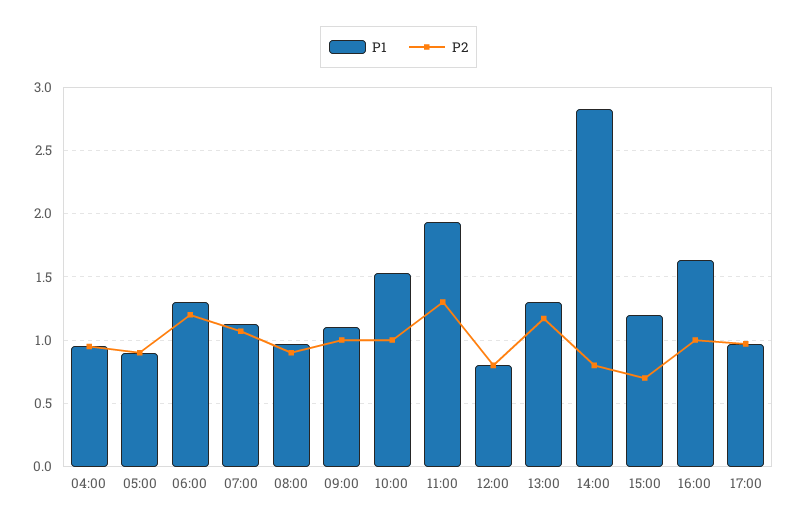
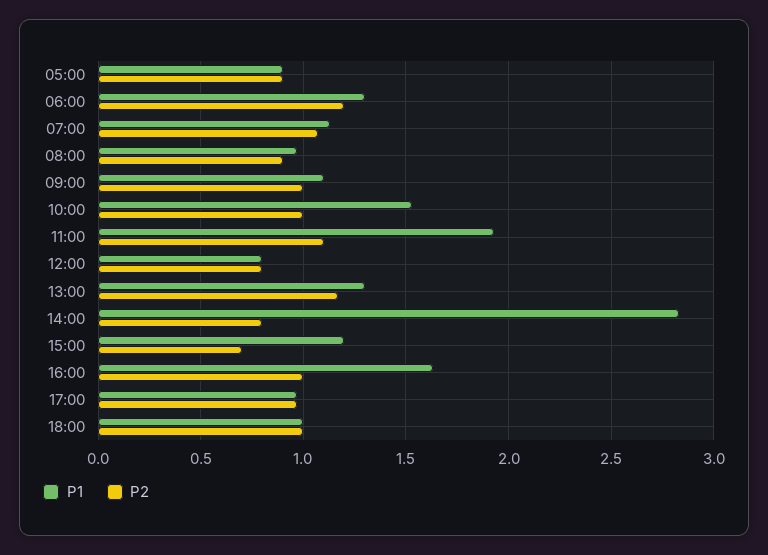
P1, 04:00: 0.95 -> none
P2, 04:00: 0.95 -> none
P2, 11:00: 1.3 -> 1.1
P1, 18:00: none -> 1
P2, 18:00: none -> 1

